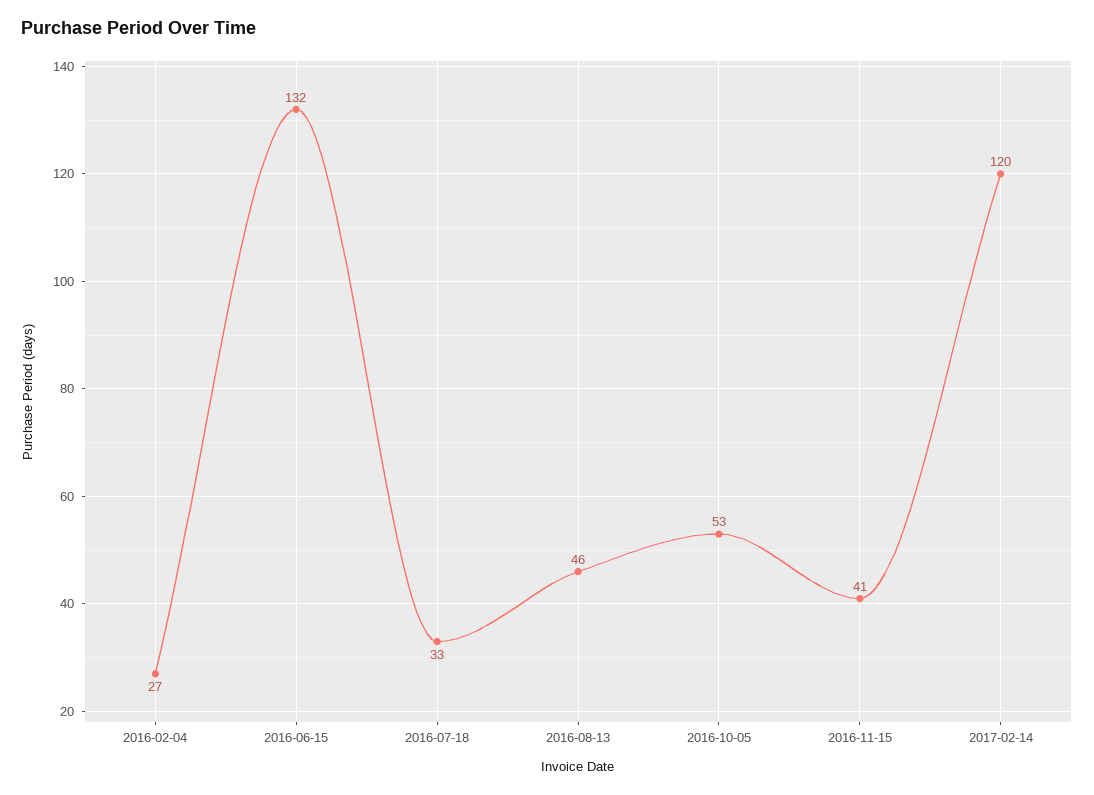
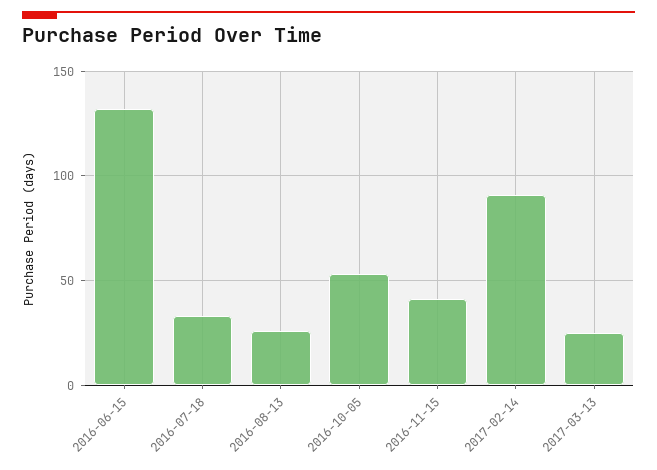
2016-02-04: 27 -> none
2016-08-13: 46 -> 25
2017-02-14: 120 -> 90
2017-03-13: none -> 25

